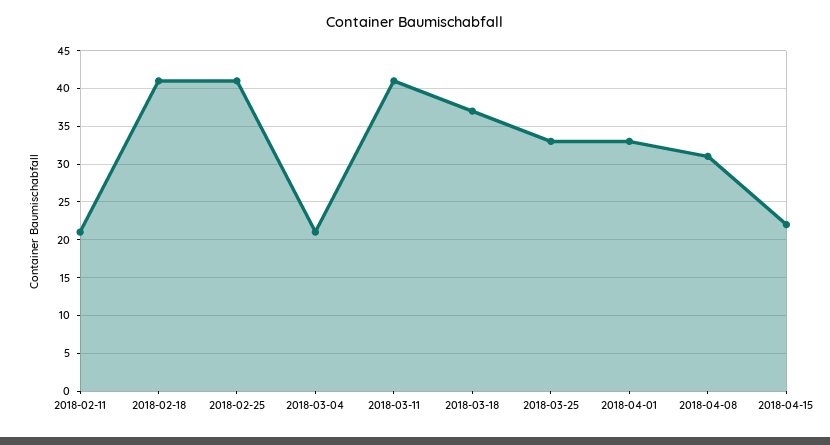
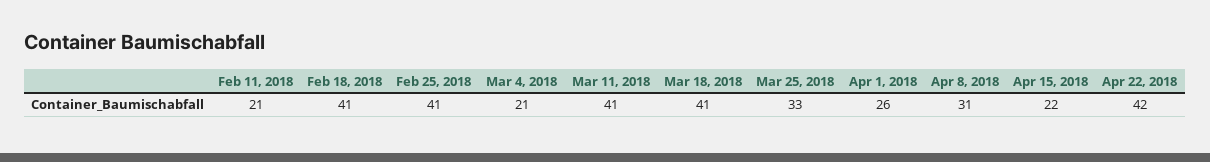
2018-03-18: 37 -> 41
2018-04-01: 33 -> 26
Apr 22, 2018: none -> 42

